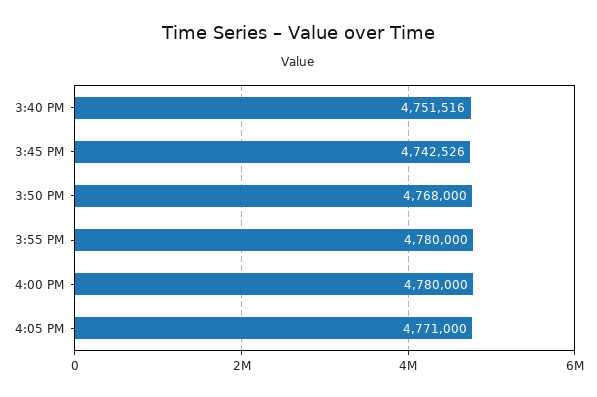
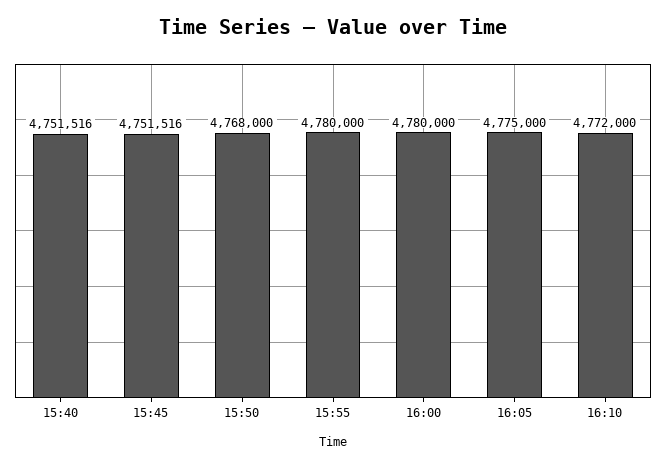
3:45 PM: 4742526 -> 4751516
4:05 PM: 4771000 -> 4775000
16:10: none -> 4772000

